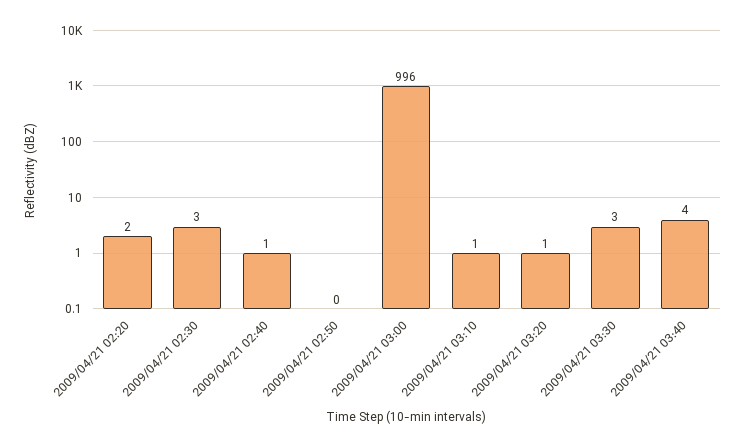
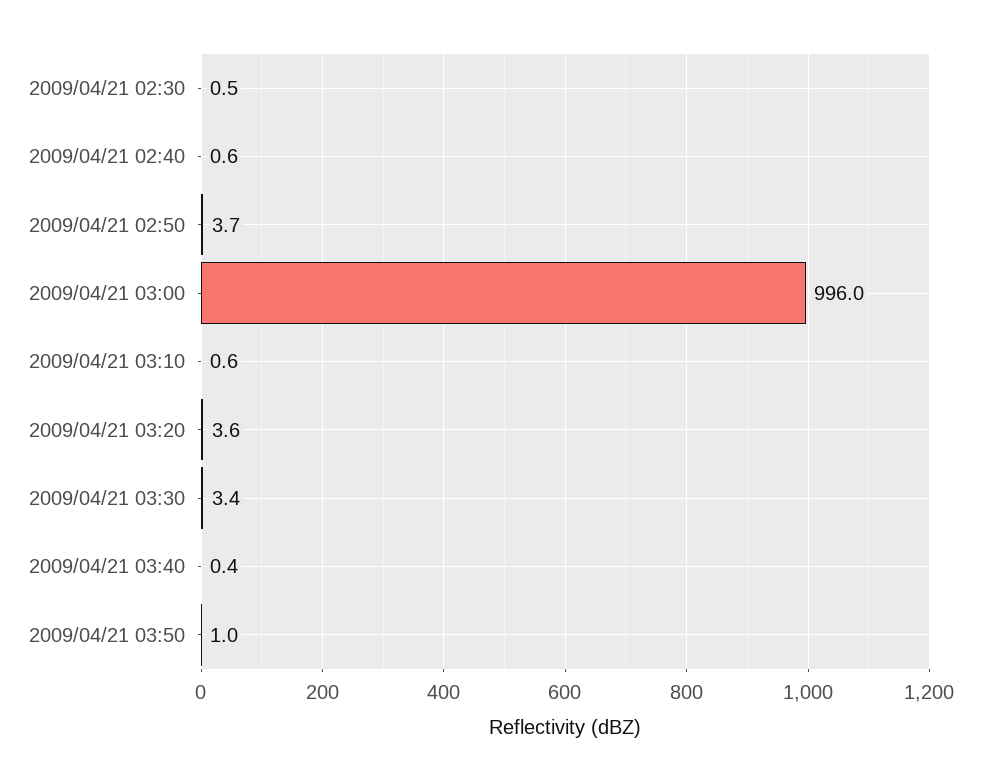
2009/04/21 02:20: 2 -> none
2009/04/21 02:30: 3 -> 0.5
2009/04/21 02:50: 0 -> 3.7
2009/04/21 03:20: 1 -> 3.6
2009/04/21 03:40: 4 -> 0.4
2009/04/21 03:50: none -> 1

